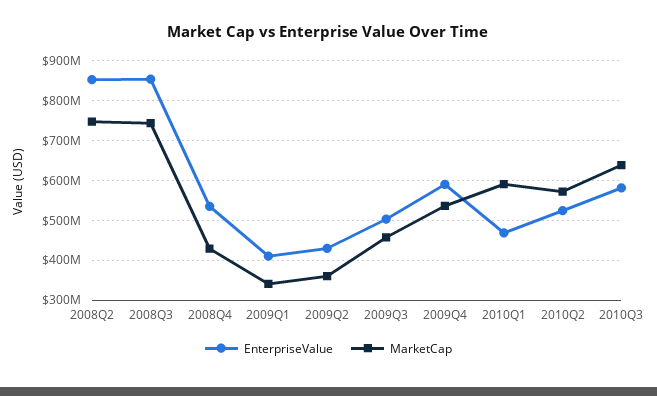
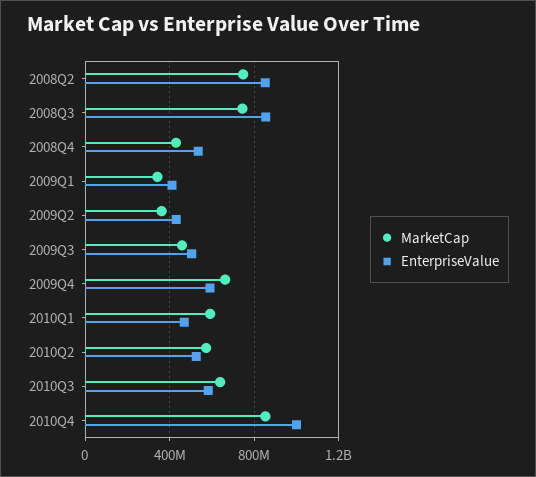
MarketCap, 2009Q4: 540000000 -> 650000000
MarketCap, 2010Q4: none -> 850000000
EnterpriseValue, 2010Q4: none -> 1000000000

